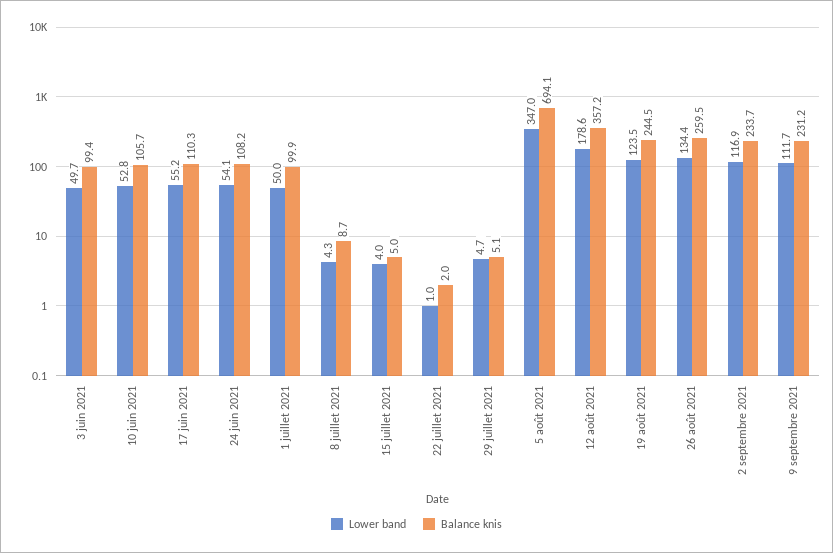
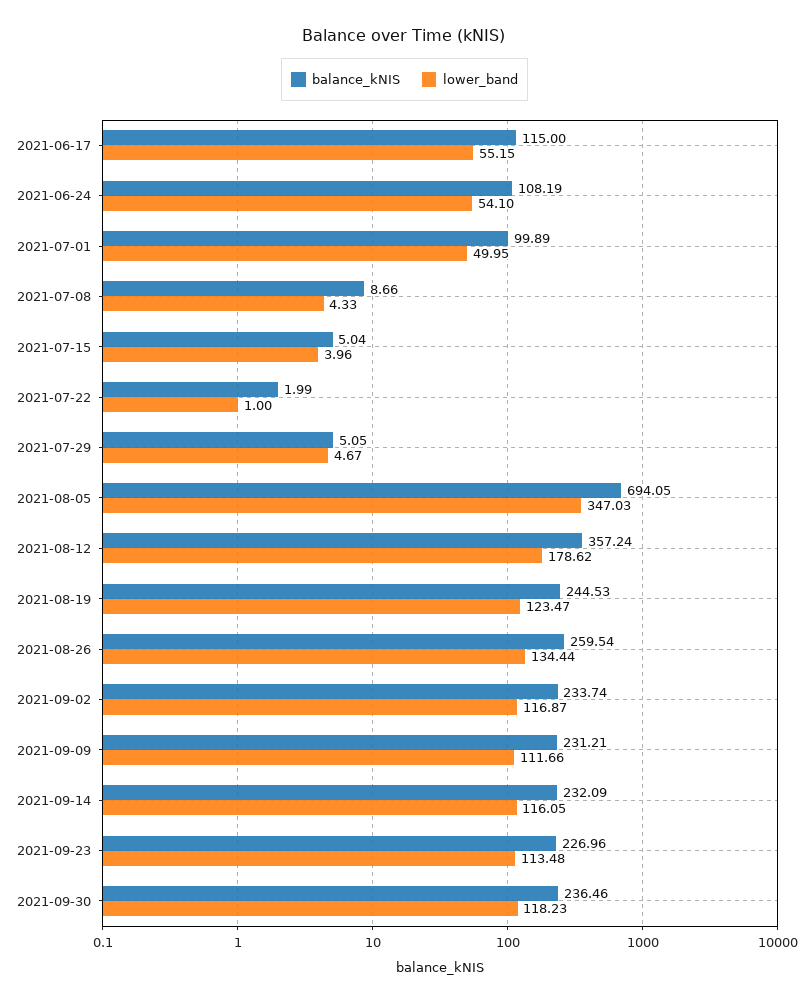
Lower band, 3 juin 2021: 49.7 -> none
Balance knis, 3 juin 2021: 99.4 -> none
Lower band, 10 juin 2021: 52.8 -> none
Balance knis, 10 juin 2021: 105.7 -> none
Balance knis, 17 juin 2021: 110.3 -> 115
Balance knis, 2021-09-14: none -> 232.09
Lower band, 2021-09-14: none -> 116.05
Balance knis, 2021-09-23: none -> 226.96
Lower band, 2021-09-23: none -> 113.48
Balance knis, 2021-09-30: none -> 236.46
Lower band, 2021-09-30: none -> 118.23

